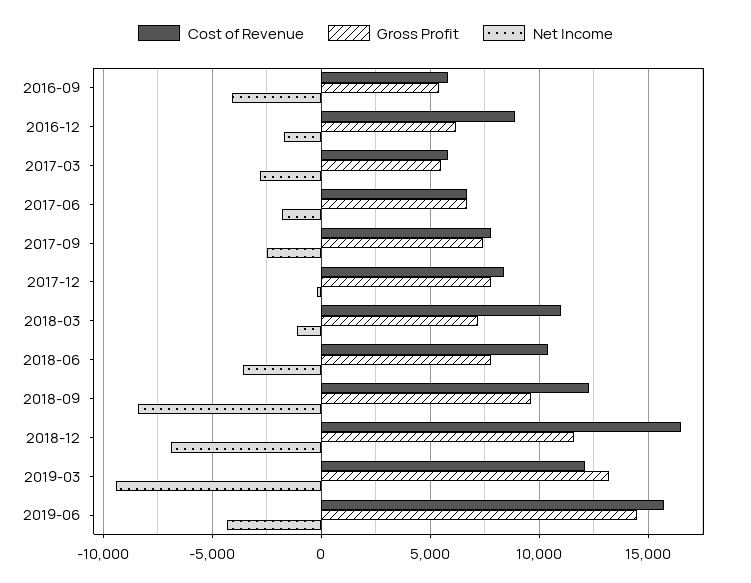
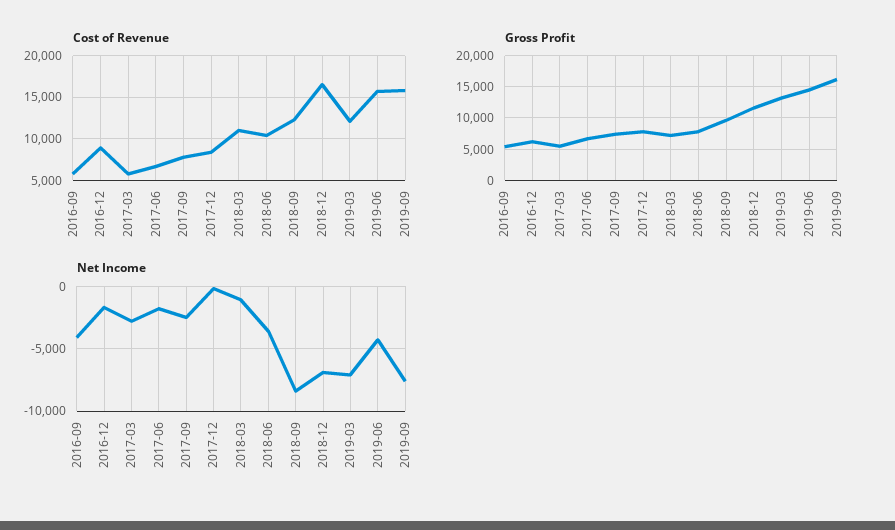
Net Income, 2019-03: -9500 -> -7000
Cost of Revenue, 2019-09: none -> 16000
Gross Profit, 2019-09: none -> 16000
Net Income, 2019-09: none -> -7500

